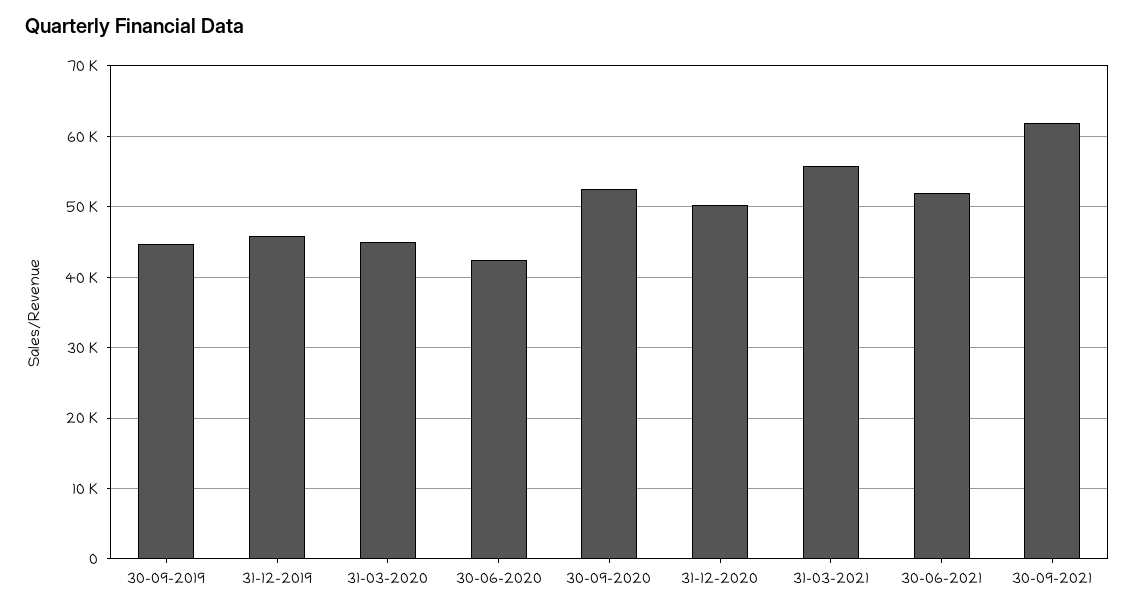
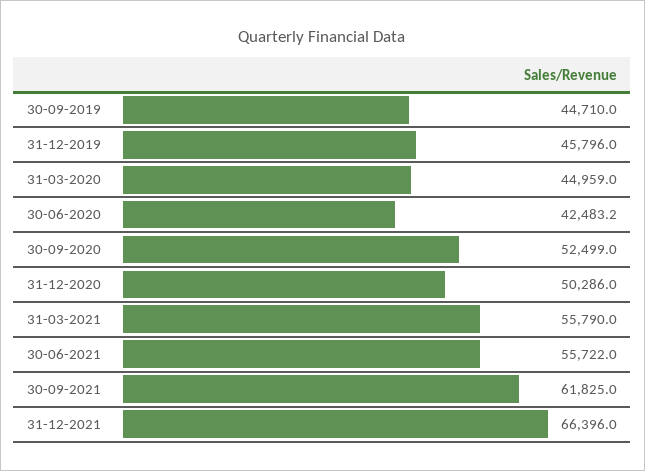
30-06-2021: 52000 -> 55722
31-12-2021: none -> 66396

